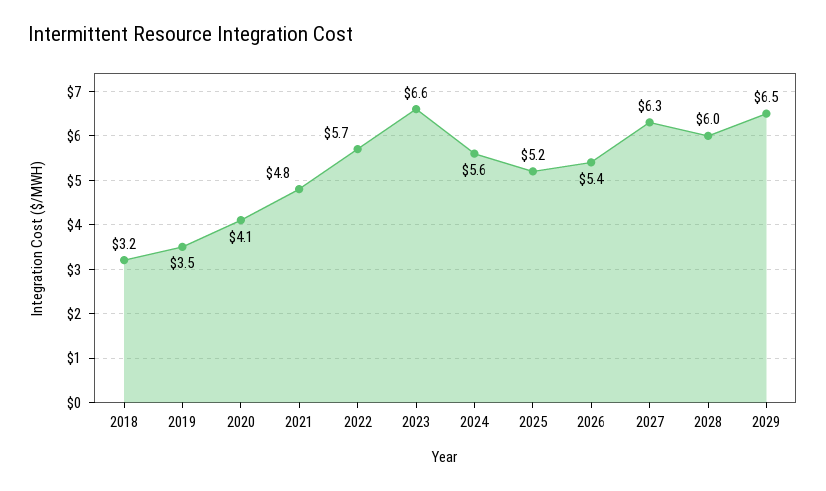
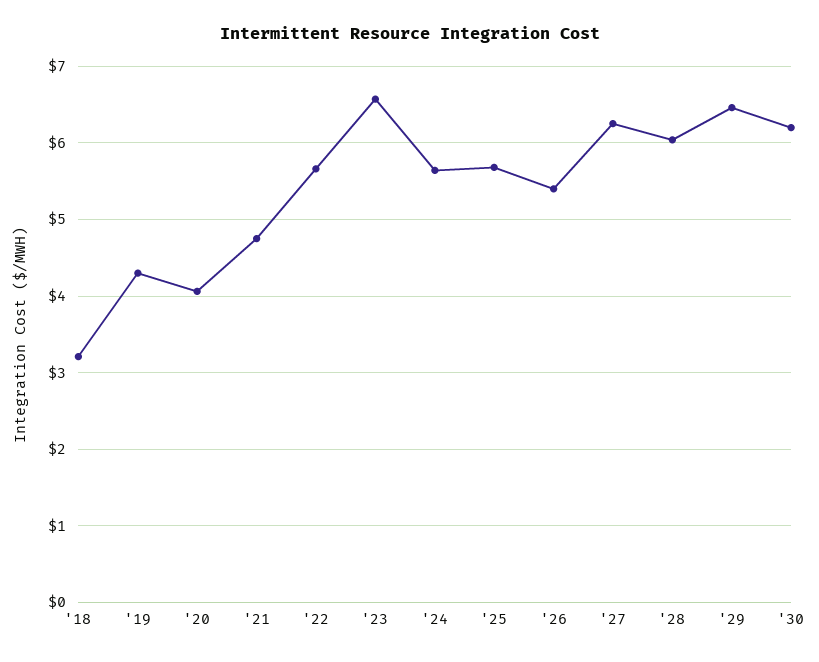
2019: 3.5 -> 4.3
2025: 5.2 -> 5.7
'30: none -> 6.2

